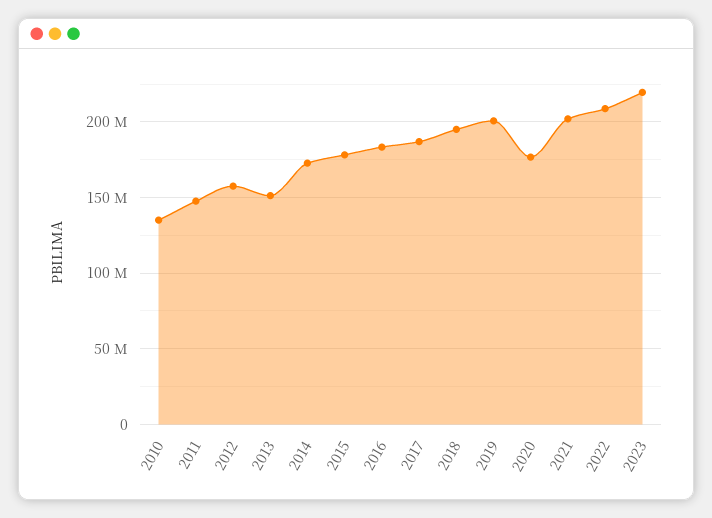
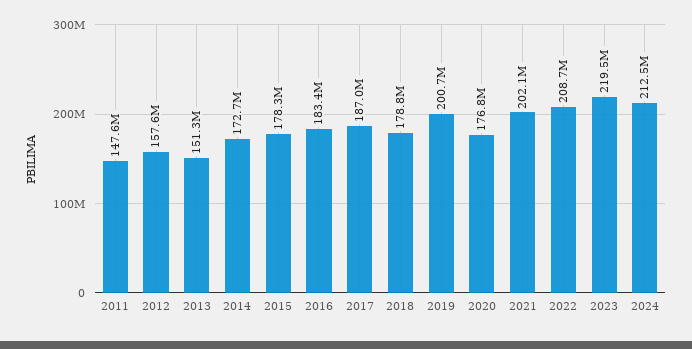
2010: 135000000 -> none
2018: 195000000 -> 178800000
2024: none -> 212500000

